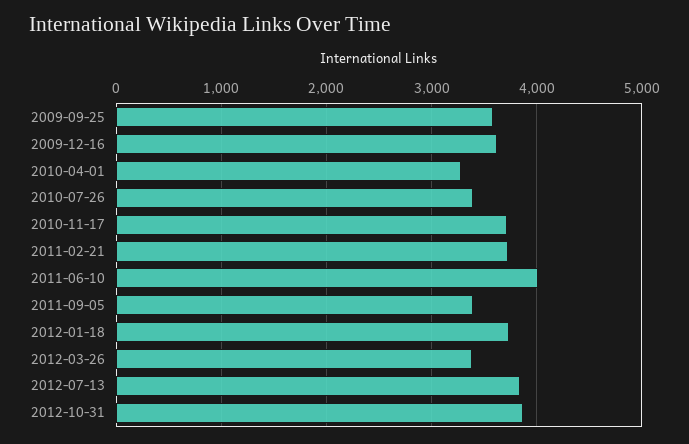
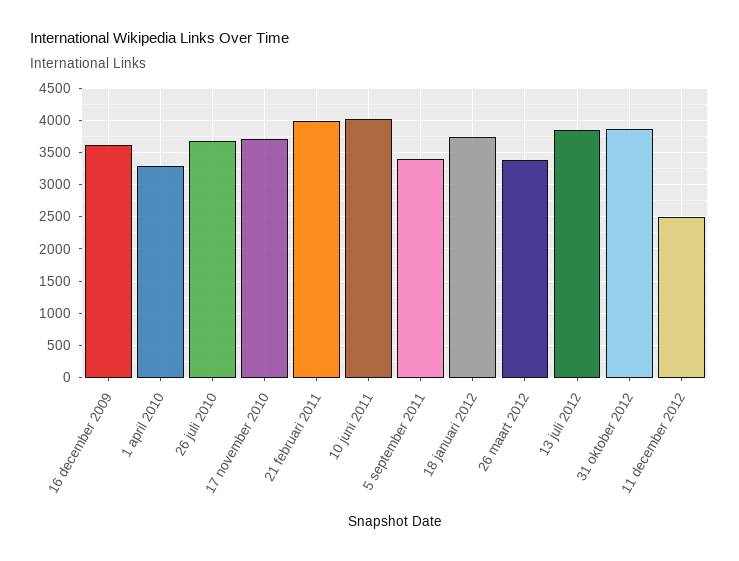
2009-09-25: 3600 -> none
2010-07-26: 3400 -> 3700
2011-02-21: 3700 -> 4000
11 december 2012: none -> 2500

